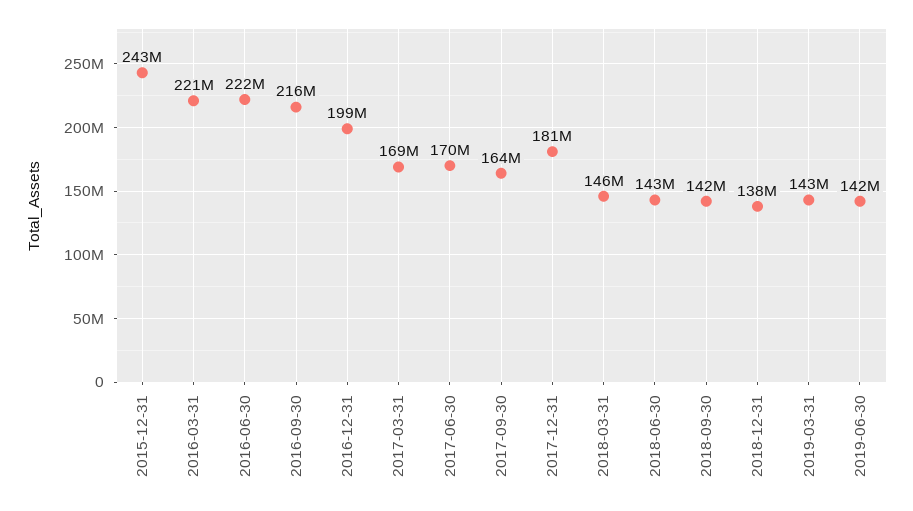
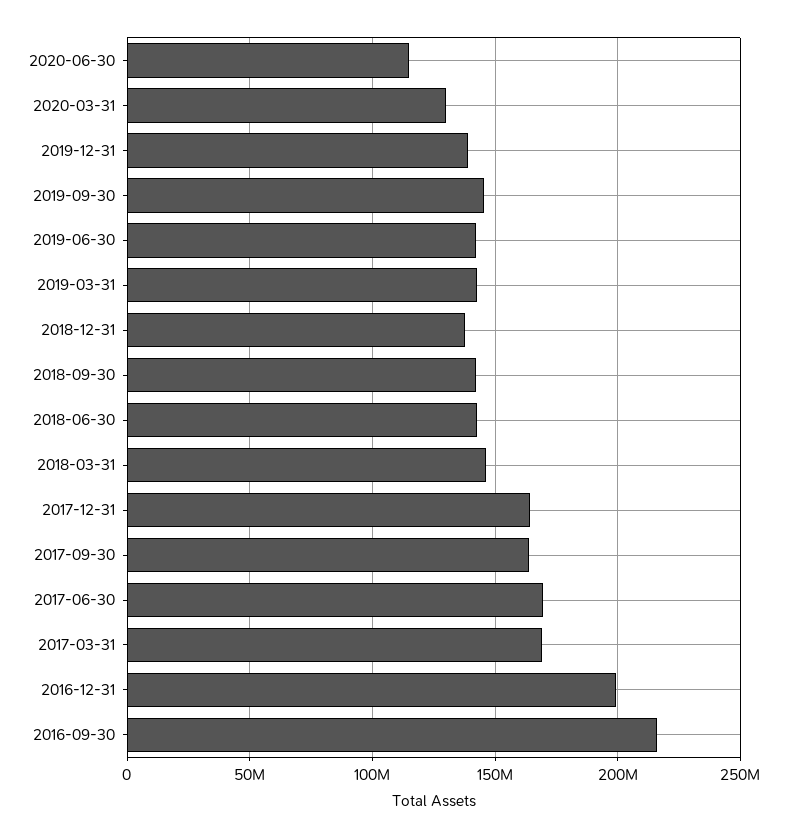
2015-12-31: 243000000 -> none
2016-03-31: 221000000 -> none
2016-06-30: 222000000 -> none
2017-12-31: 181000000 -> 165000000
2020-06-30: none -> 115000000
2020-03-31: none -> 130000000
2019-12-31: none -> 140000000
2019-09-30: none -> 145000000

